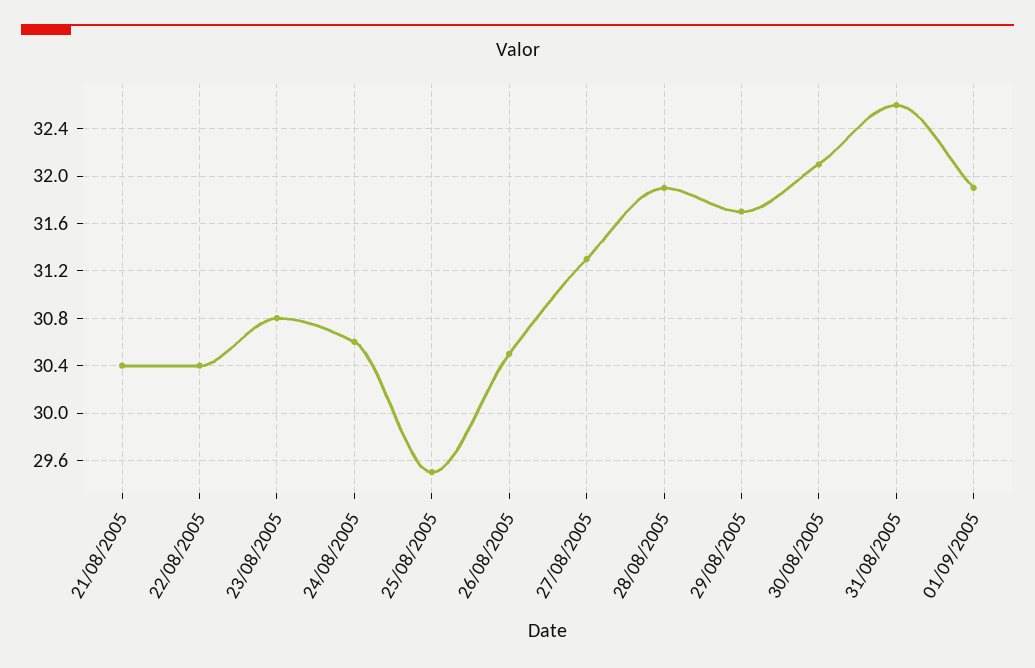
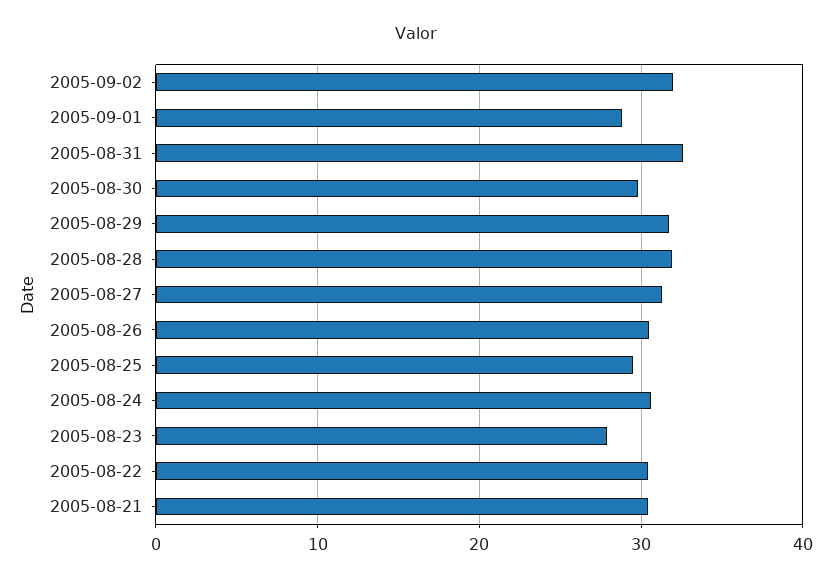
23/08/2005: 30.8 -> 28
30/08/2005: 32.1 -> 30
01/09/2005: 31.9 -> 29
2005-09-02: none -> 32

